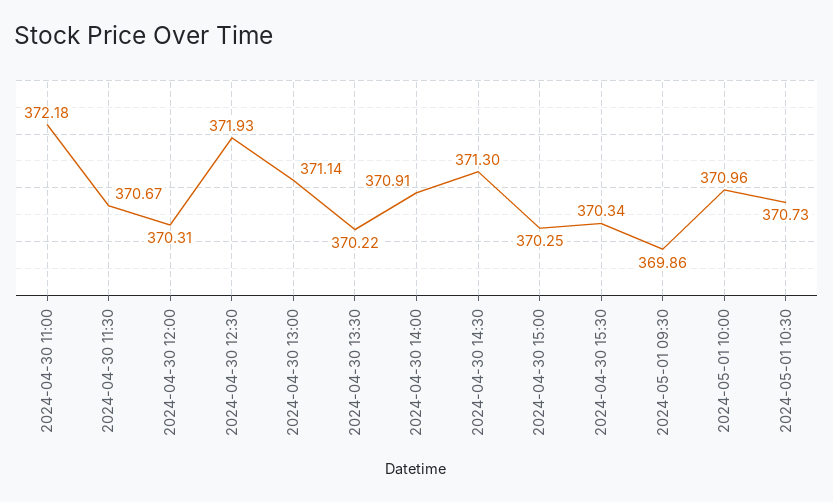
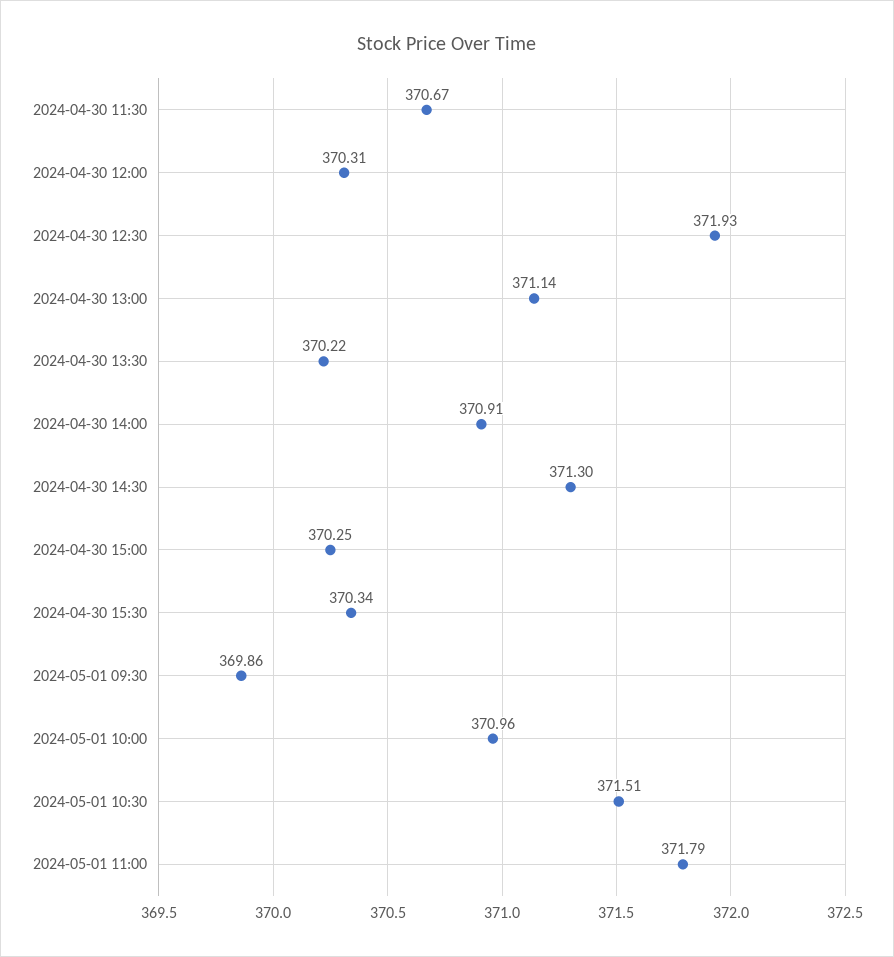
2024-04-30 11:00: 372.18 -> none
2024-05-01 10:30: 370.73 -> 371.51
2024-05-01 11:00: none -> 371.79

